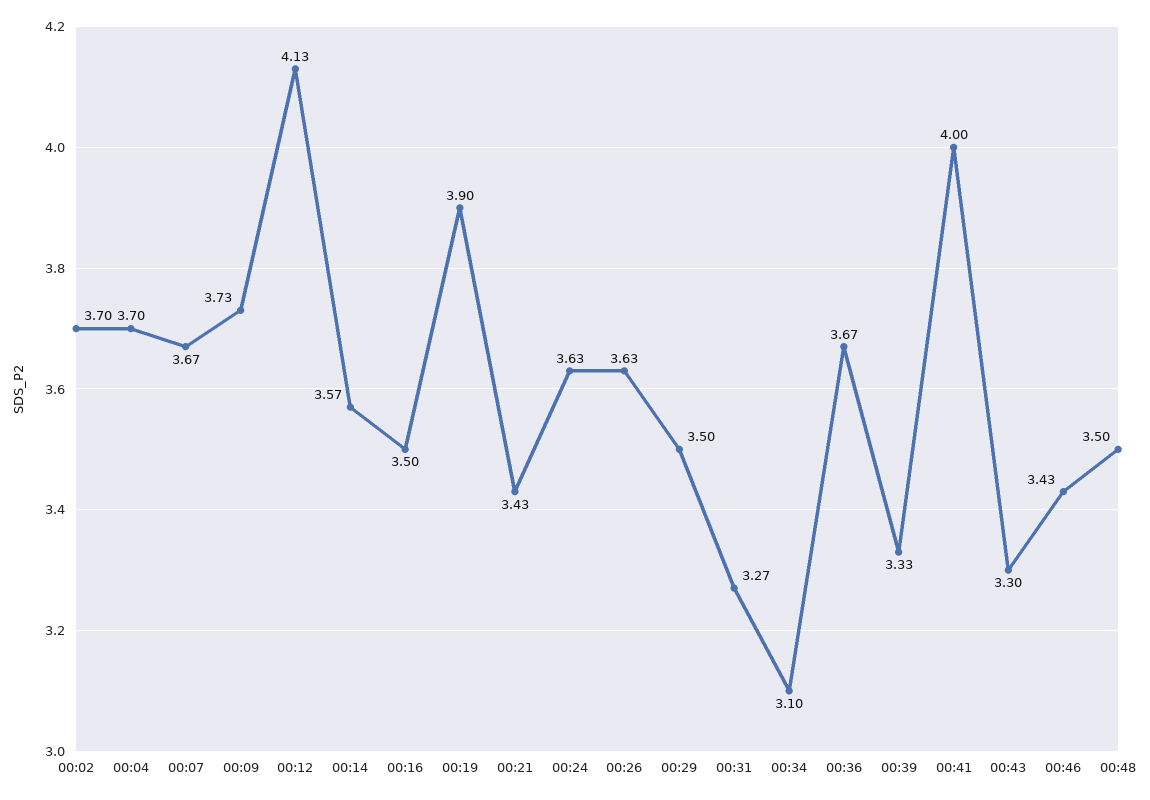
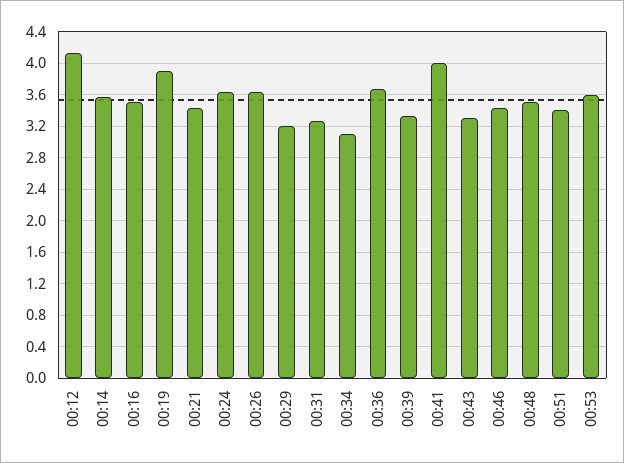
00:02: 3.7 -> none
00:04: 3.7 -> none
00:07: 3.67 -> none
00:09: 3.73 -> none
00:29: 3.5 -> 3.2
00:51: none -> 3.4
00:53: none -> 3.6

